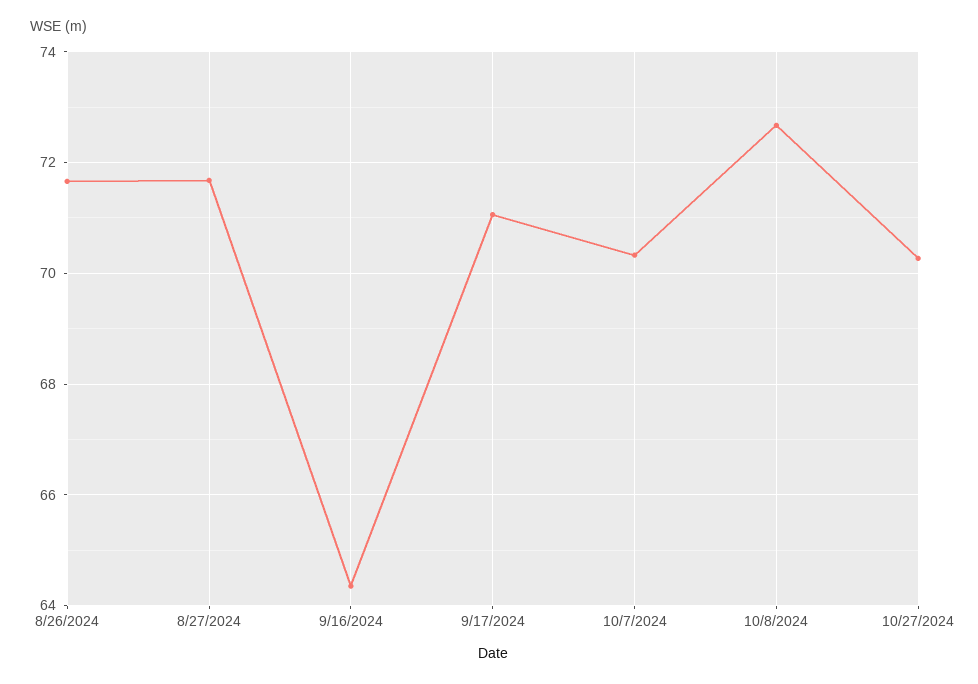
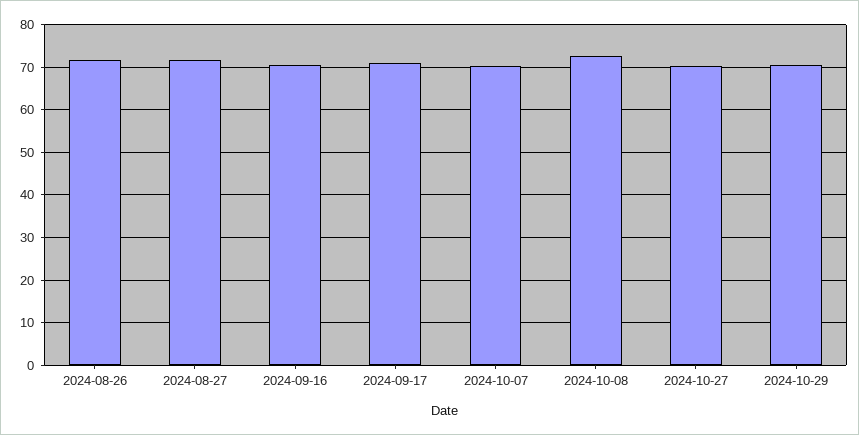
9/16/2024: 64.4 -> 70
2024-10-29: none -> 70

